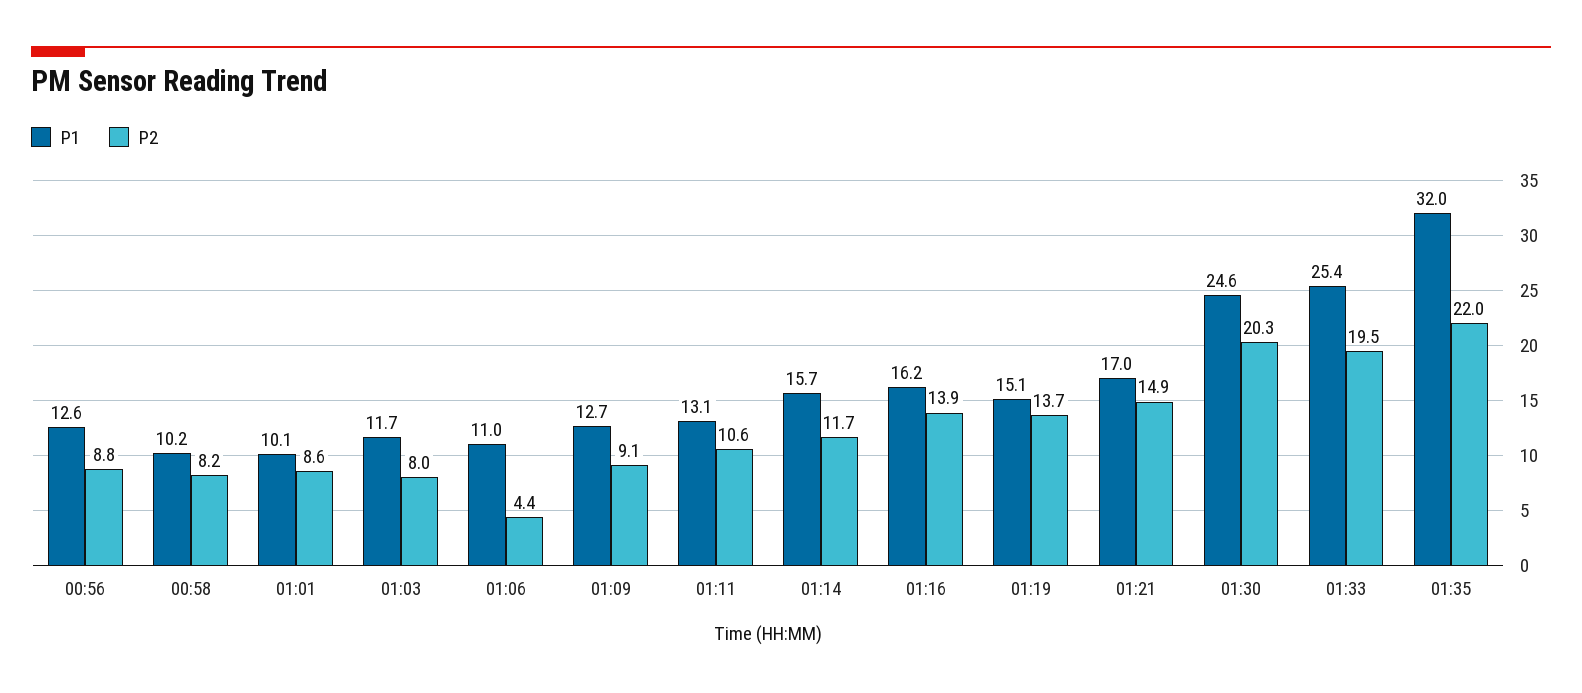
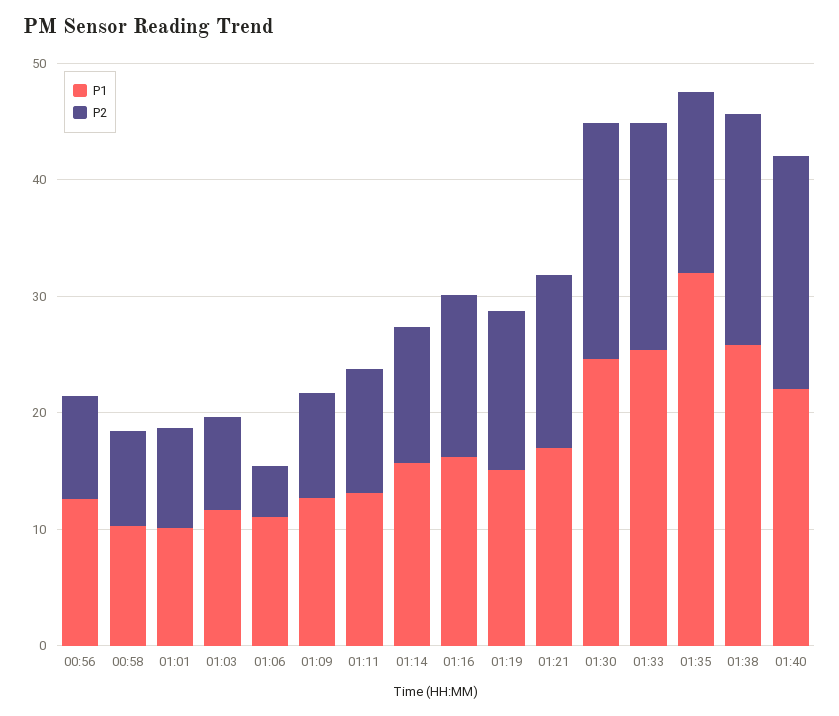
P2, 01:35: 22 -> 16
P1, 01:38: none -> 26
P2, 01:38: none -> 20
P1, 01:40: none -> 22
P2, 01:40: none -> 20

